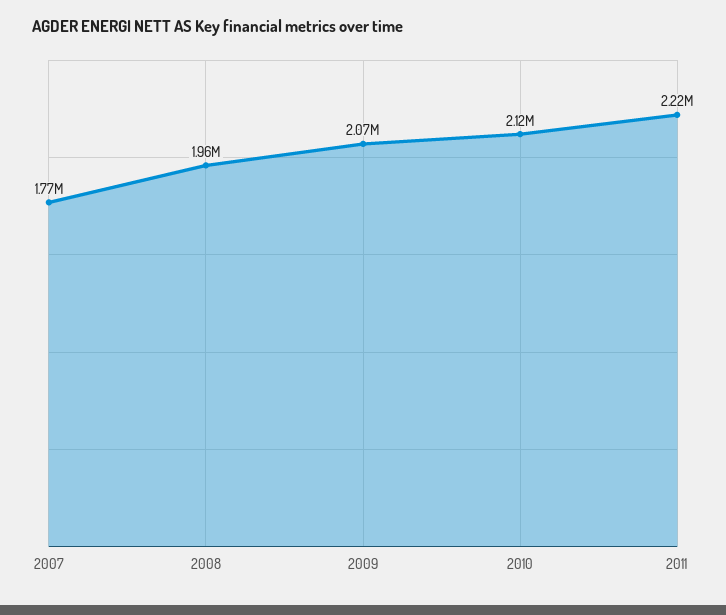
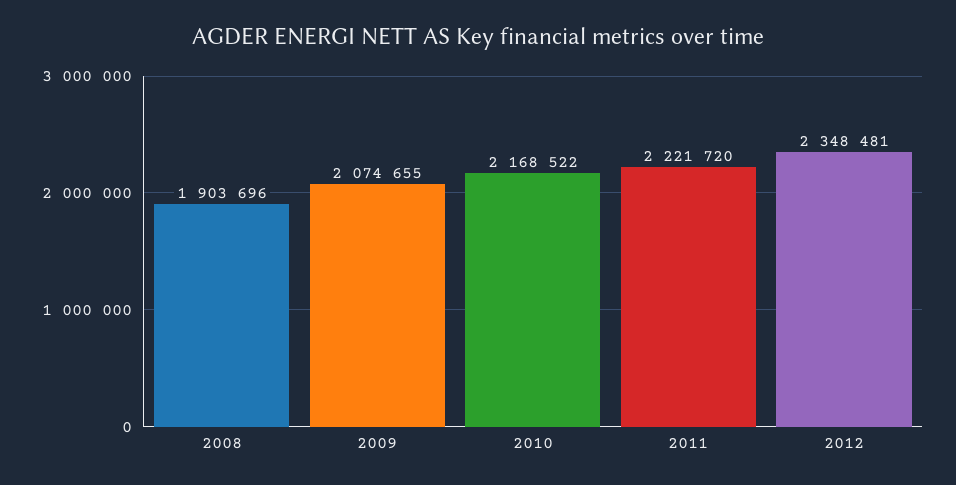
2007: 1770000 -> none
2008: 1960000 -> 1903696
2010: 2120000 -> 2168522
2012: none -> 2348481

